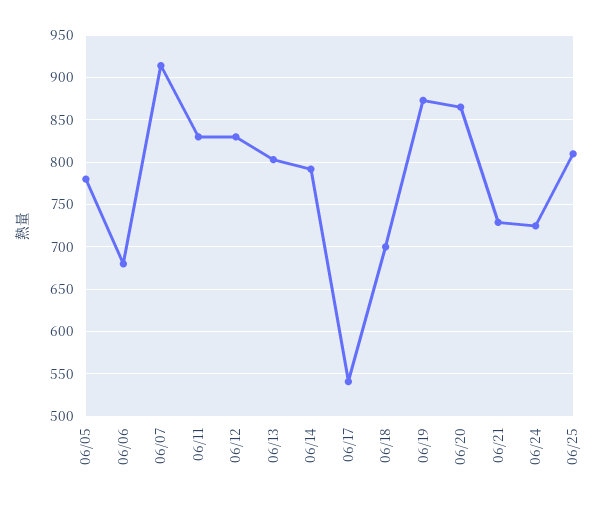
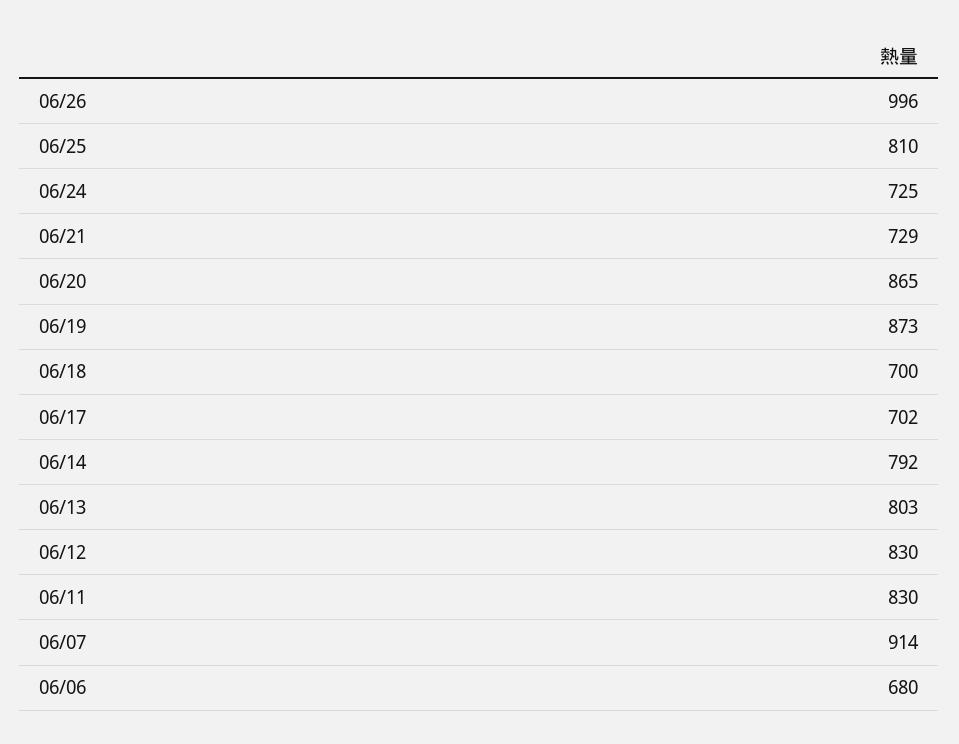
06/05: 780 -> none
06/17: 540 -> 702
06/26: none -> 996

